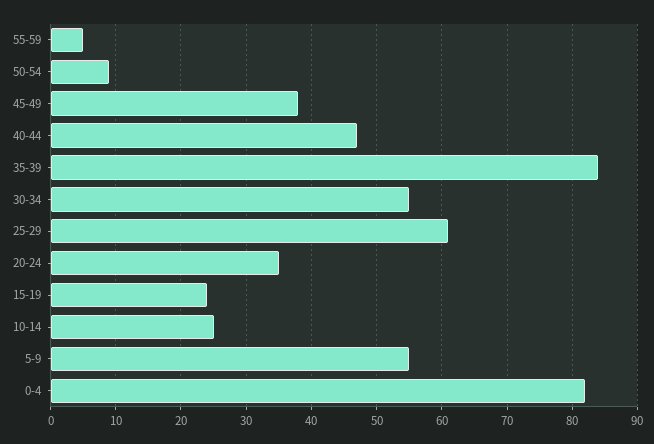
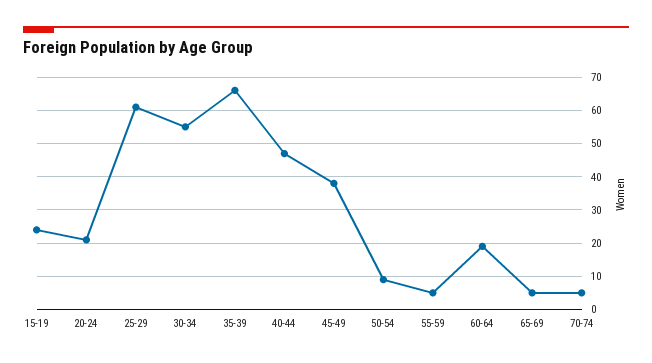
35-39: 84 -> 65
20-24: 35 -> 20
10-14: 25 -> none
5-9: 55 -> none
0-4: 82 -> none
60-64: none -> 20
65-69: none -> 5
70-74: none -> 5

